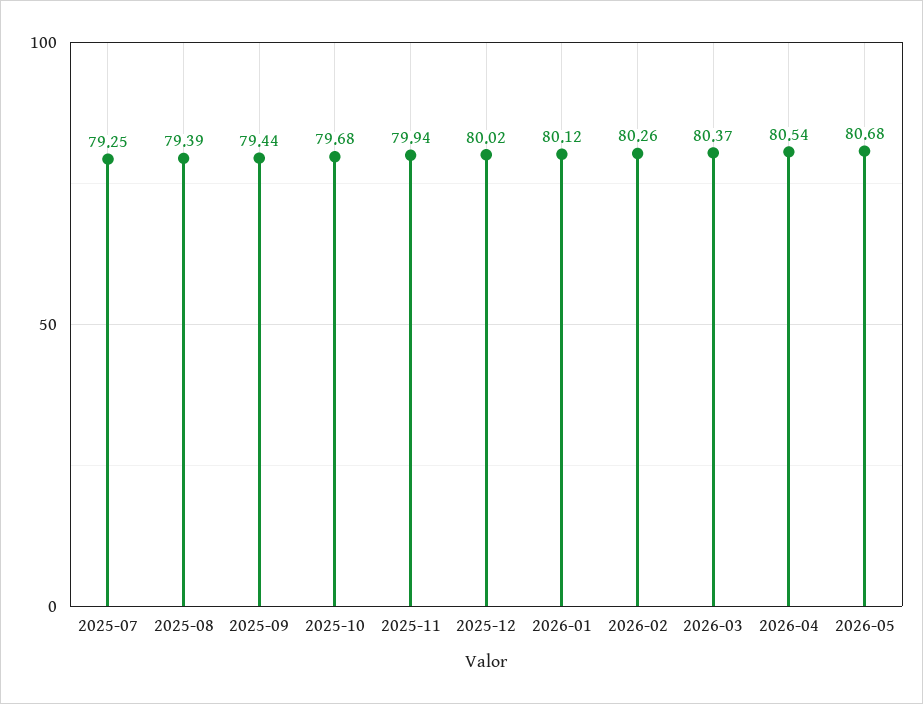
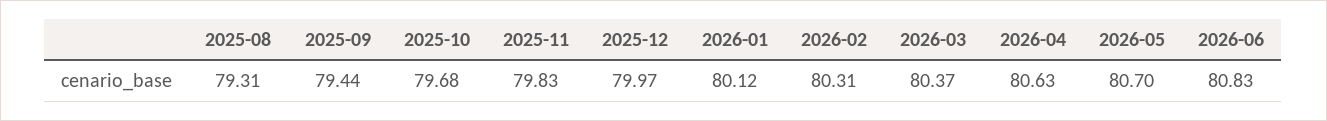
2025-07: 79.25 -> none
2025-08: 79.39 -> 79.31
2025-11: 79.94 -> 79.83
2025-12: 80.02 -> 79.97
2026-02: 80.26 -> 80.31
2026-04: 80.54 -> 80.63
2026-05: 80.68 -> 80.7
2026-06: none -> 80.83

